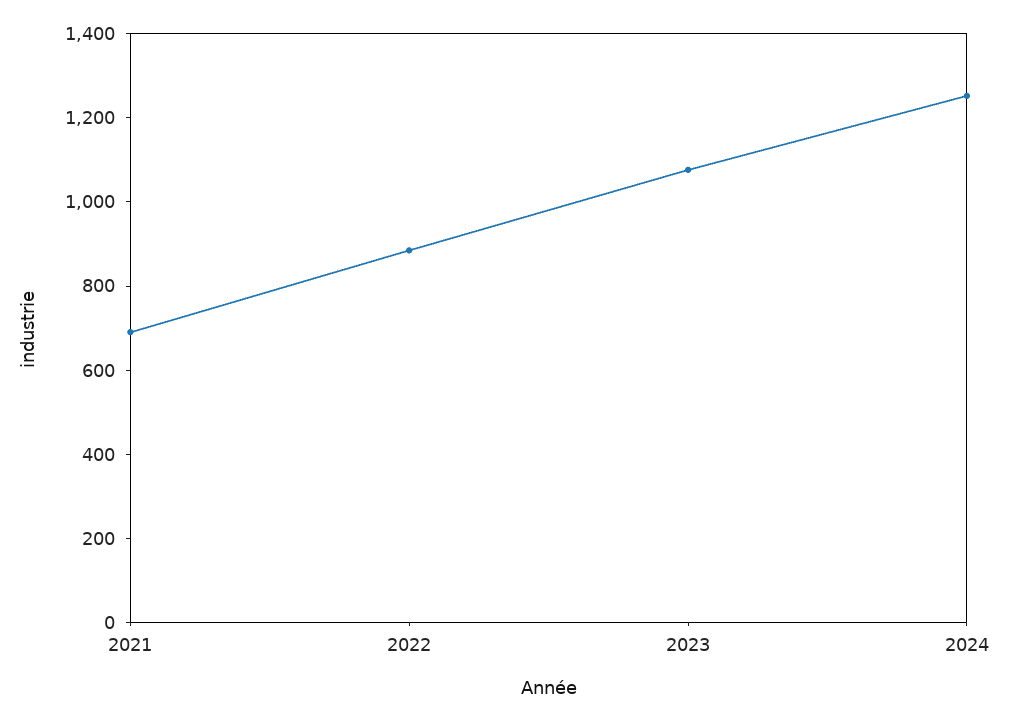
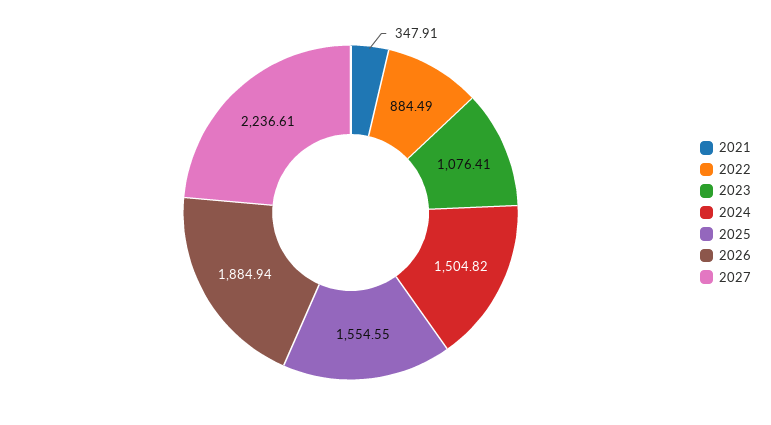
2021: 700 -> 347.91
2024: 1250 -> 1504.82
2025: none -> 1554.55
2026: none -> 1884.94
2027: none -> 2236.61

